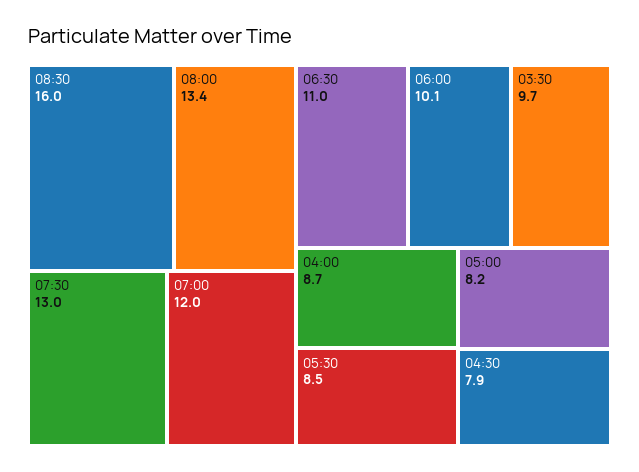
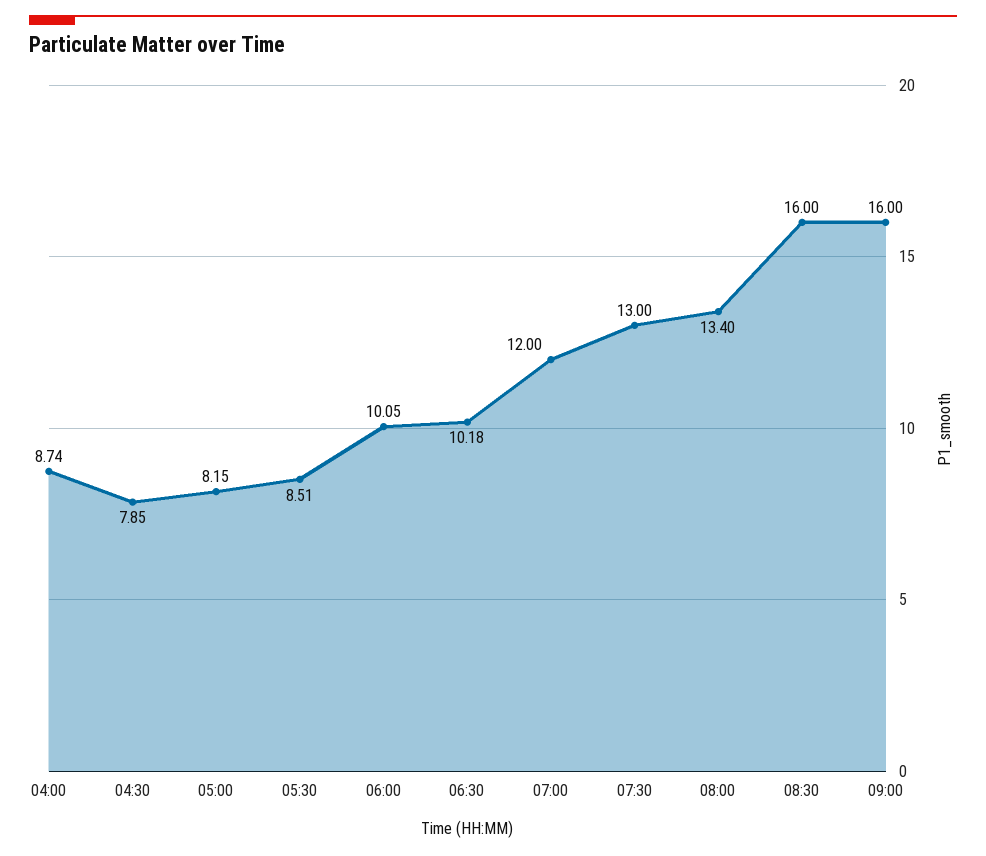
06:30: 11 -> 10.18
03:30: 9.7 -> none
09:00: none -> 16

